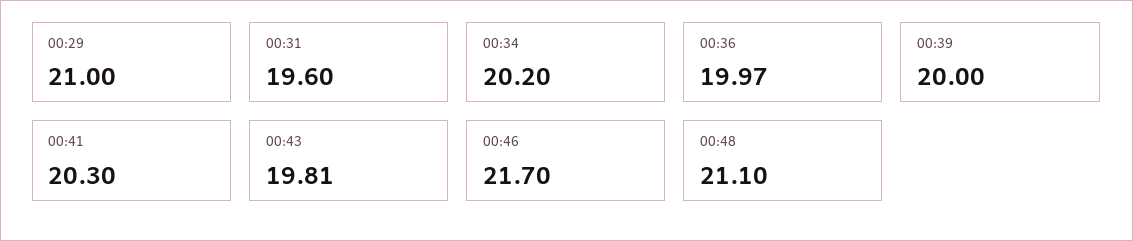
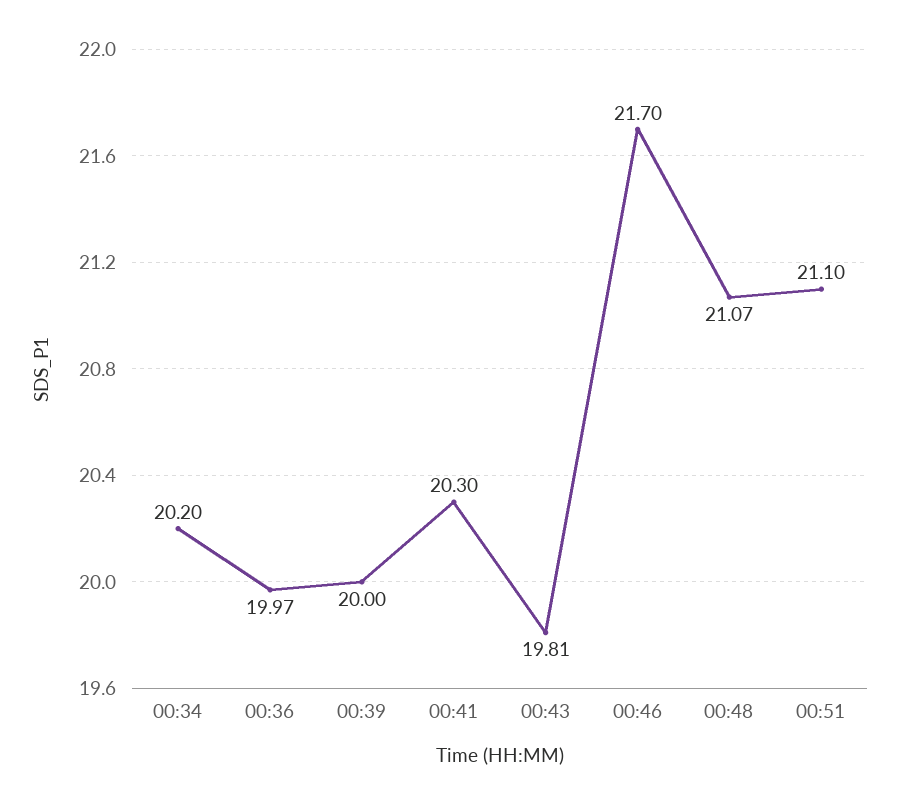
00:29: 21 -> none
00:31: 19.6 -> none
00:48: 21.1 -> 21.07
00:51: none -> 21.1

